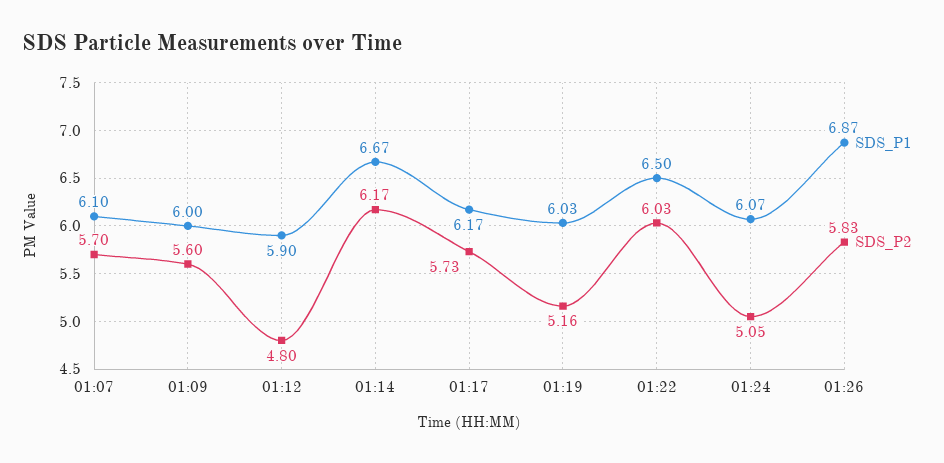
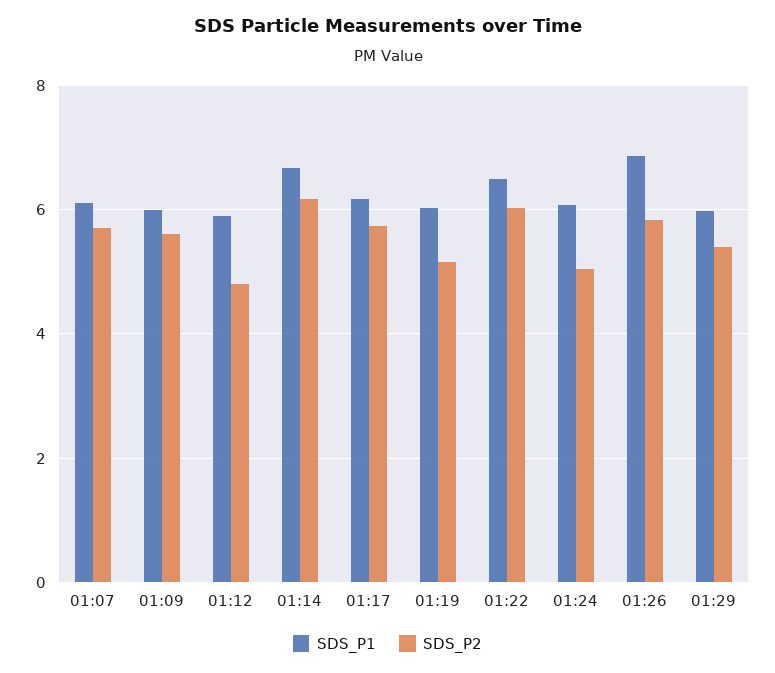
SDS_P1, 01:29: none -> 6
SDS_P2, 01:29: none -> 5.4

